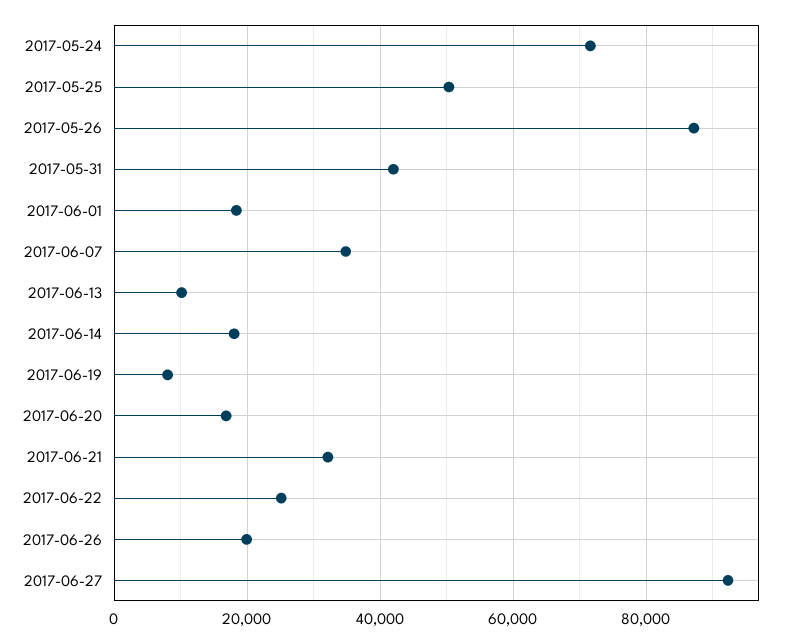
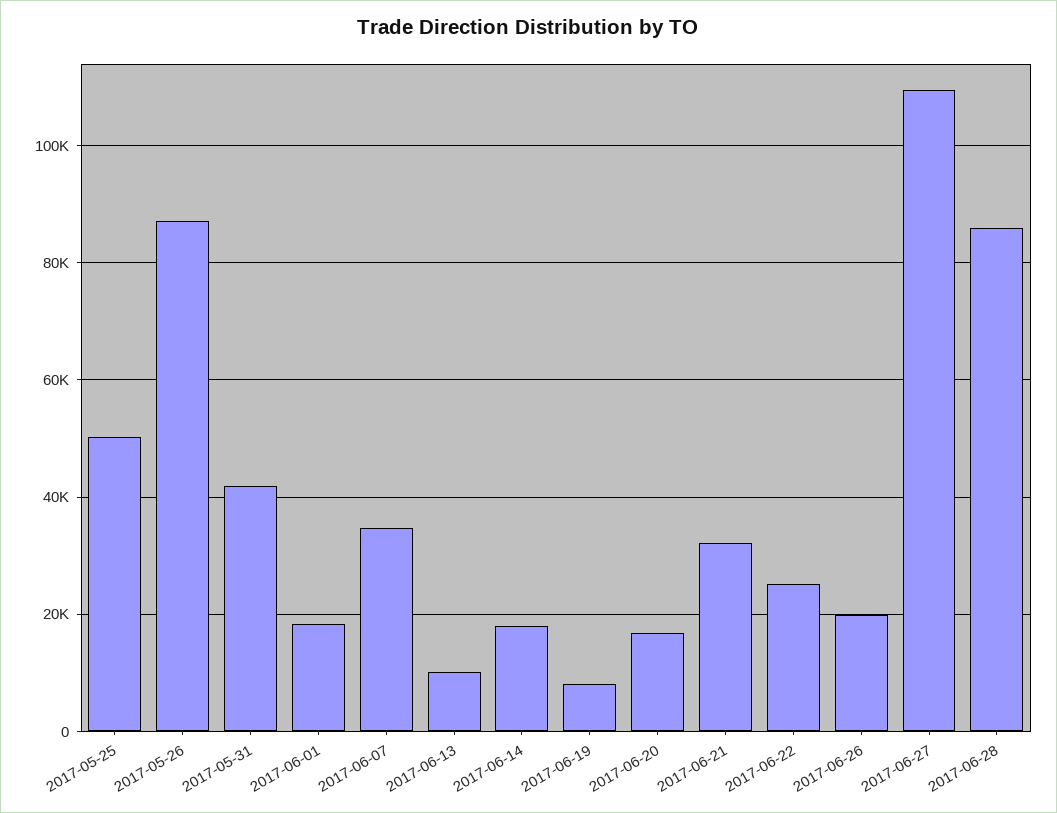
2017-05-24: 72000 -> none
2017-06-27: 92000 -> 110000
2017-06-28: none -> 86000

